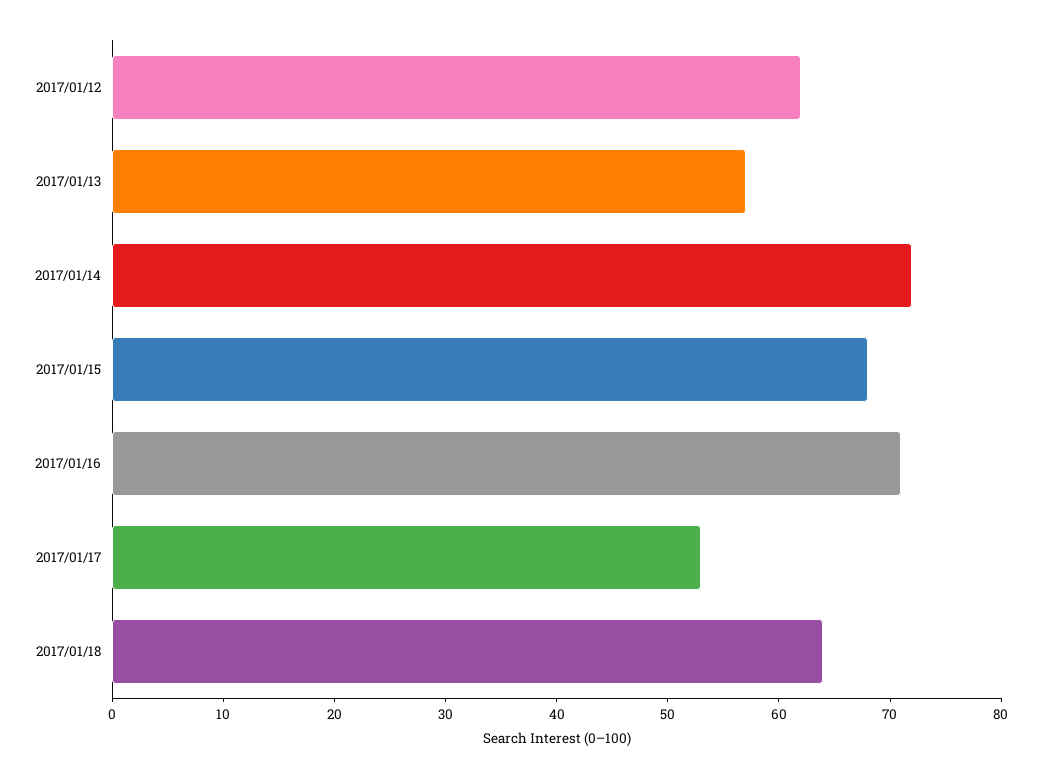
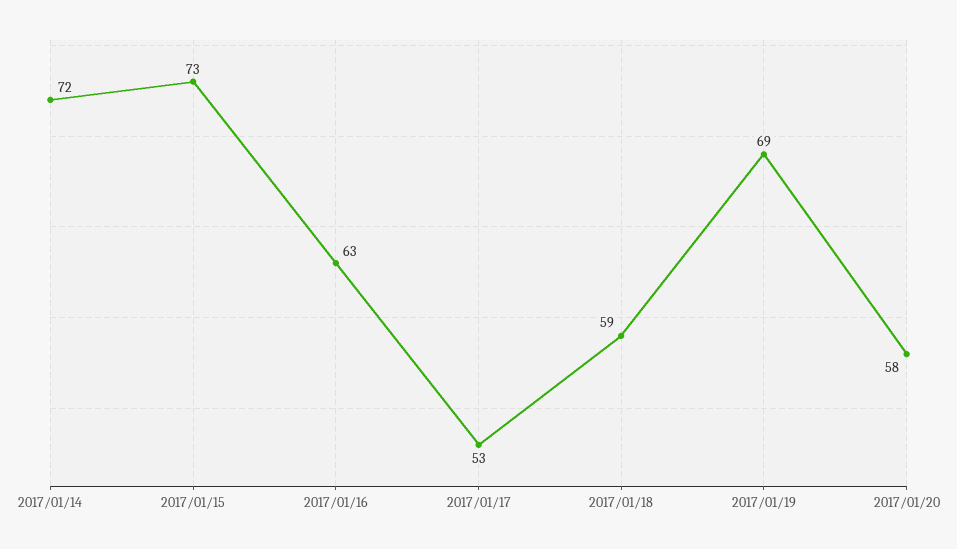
2017/01/12: 62 -> none
2017/01/13: 57 -> none
2017/01/15: 68 -> 73
2017/01/16: 71 -> 63
2017/01/18: 64 -> 59
2017/01/19: none -> 69
2017/01/20: none -> 58

